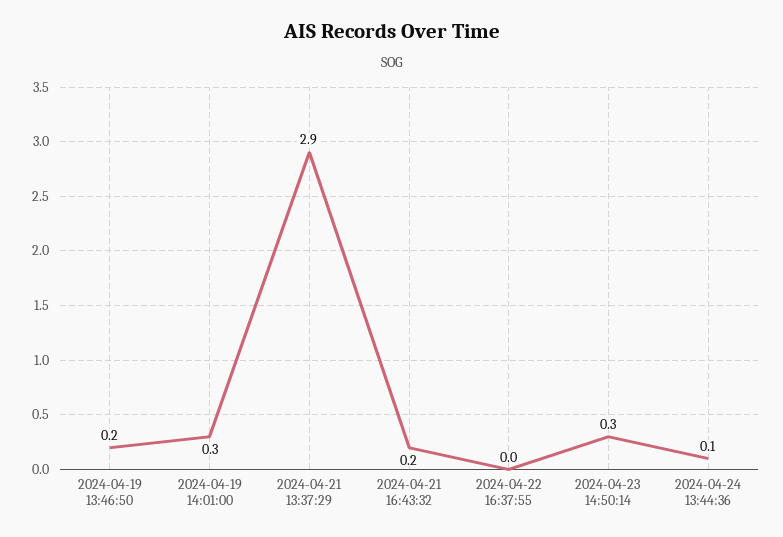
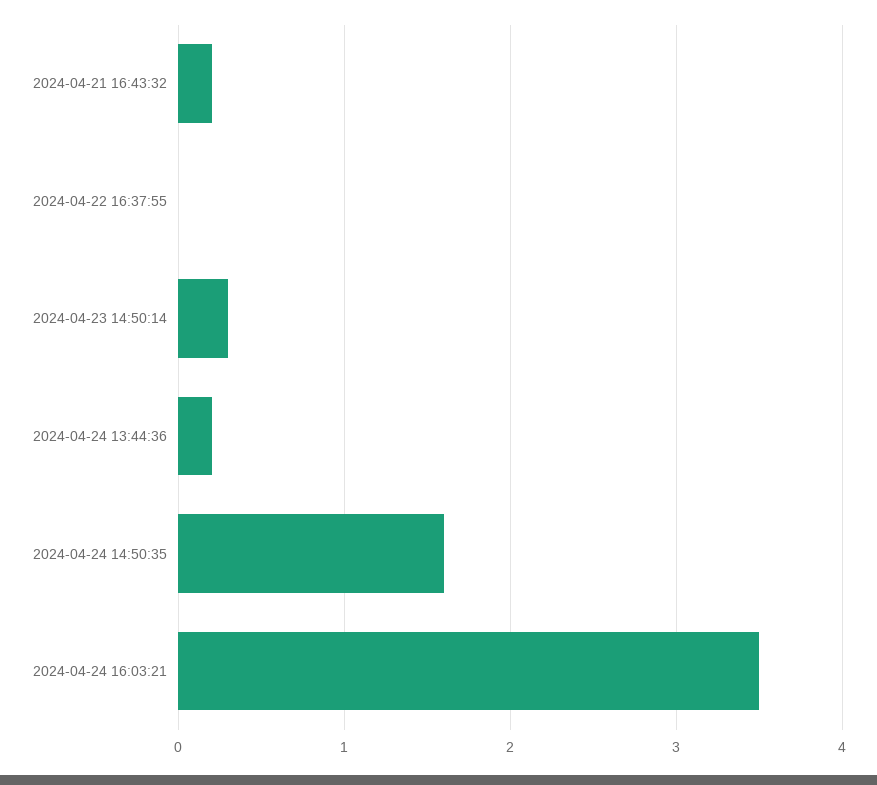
2024-04-19 13:46:50: 0.2 -> none
2024-04-19 14:01:00: 0.3 -> none
2024-04-21 13:37:29: 2.9 -> none
2024-04-24 13:44:36: 0.1 -> 0.2
2024-04-24 14:50:35: none -> 1.6
2024-04-24 16:03:21: none -> 3.5

